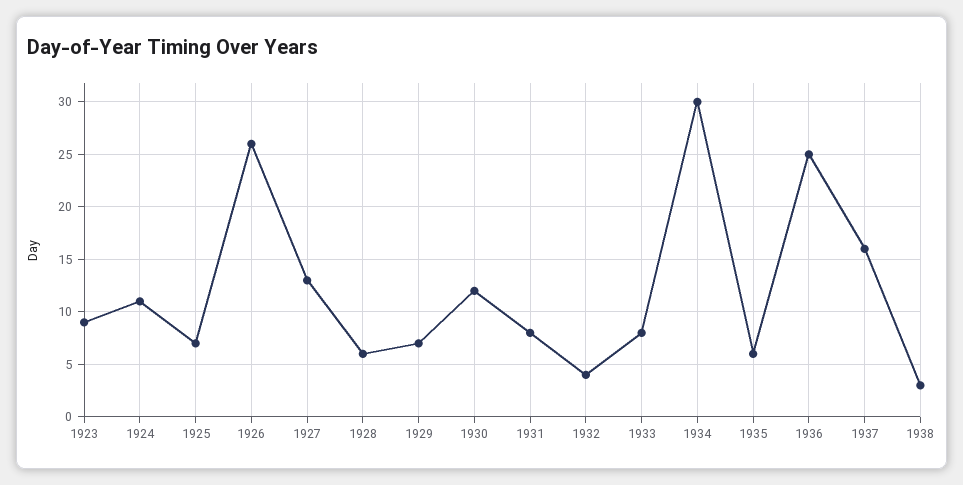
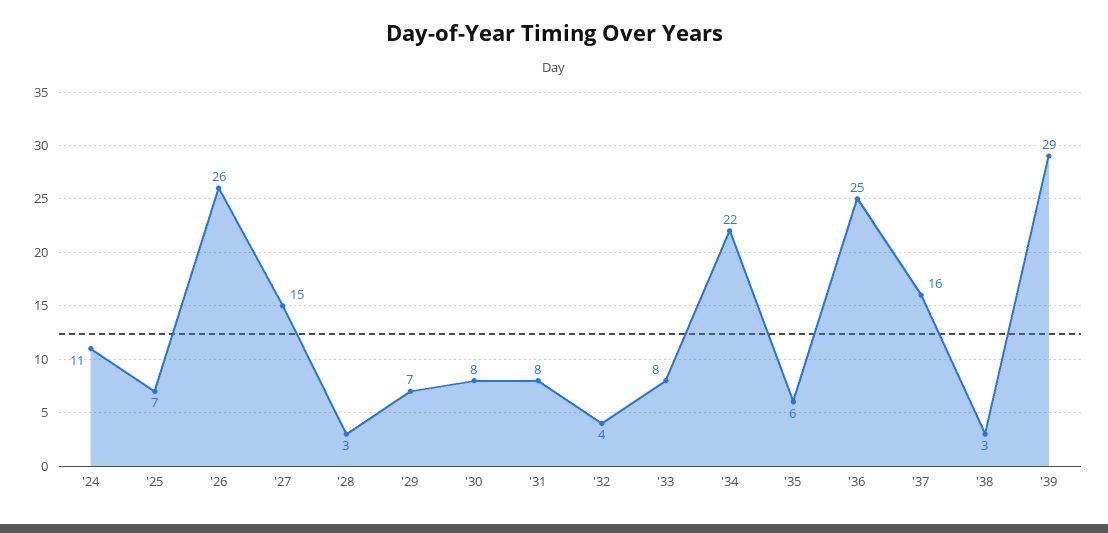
1923: 9 -> none
1927: 13 -> 15
1928: 6 -> 3
1930: 12 -> 8
1934: 30 -> 22
'39: none -> 29

